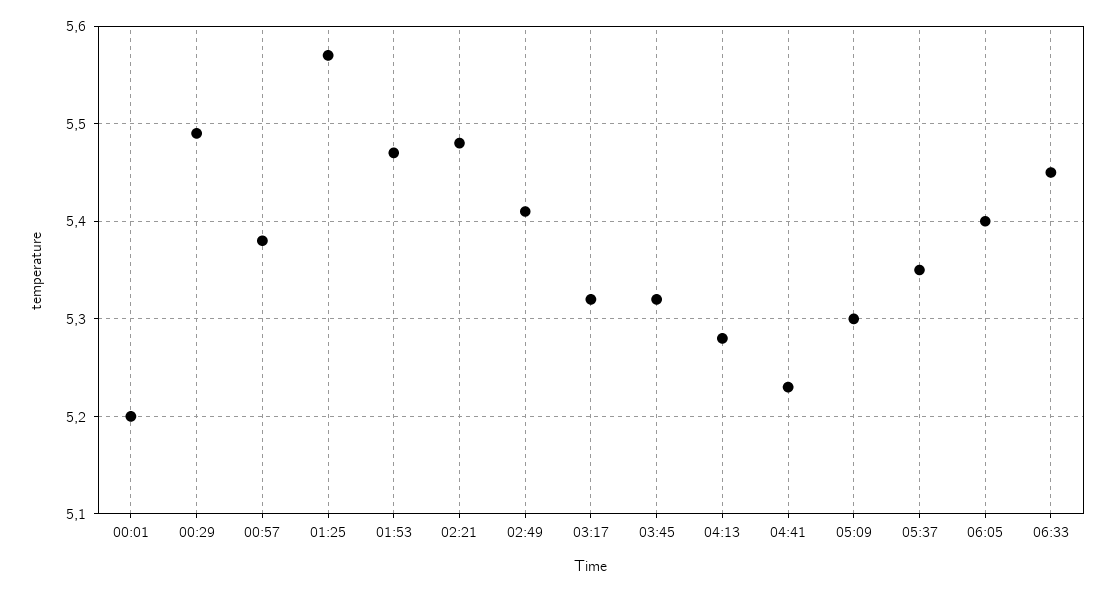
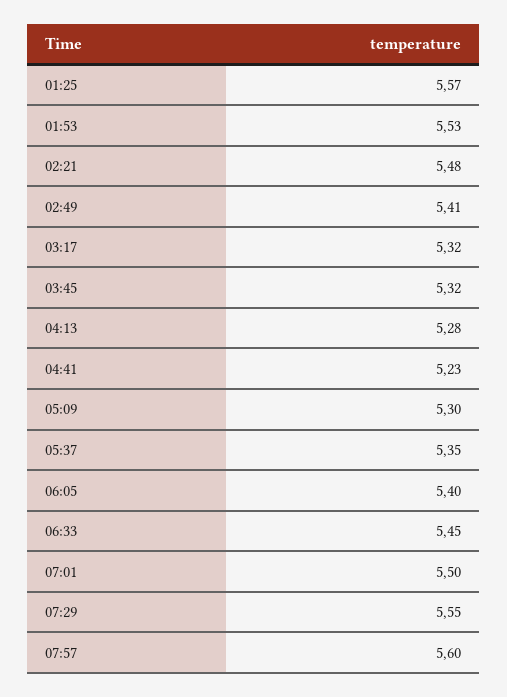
00:01: 5.2 -> none
00:29: 5.49 -> none
00:57: 5.38 -> none
01:53: 5.47 -> 5.53
07:01: none -> 5.5
07:29: none -> 5.55
07:57: none -> 5.6

